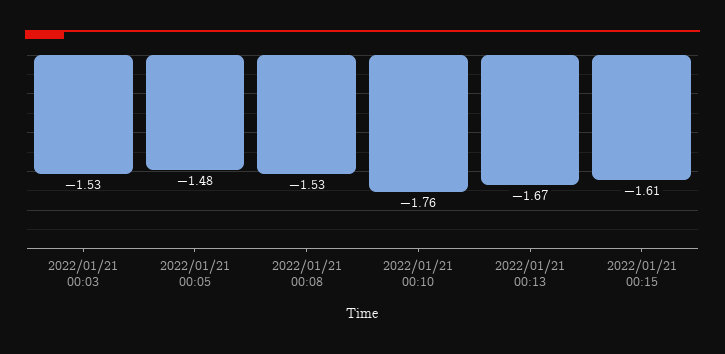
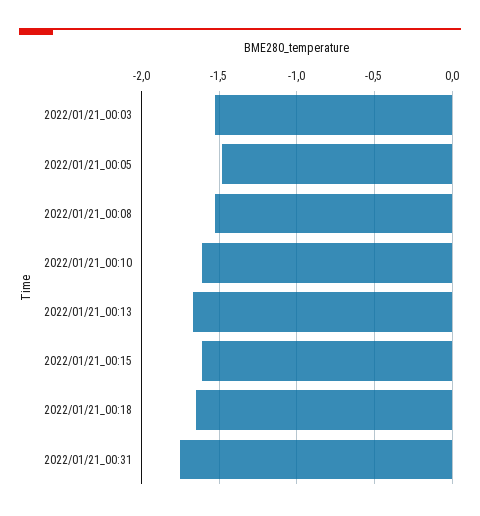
2022/01/21 00:10: -1.76 -> -1.6
2022/01/21_00:18: none -> -1.65
2022/01/21_00:31: none -> -1.75

